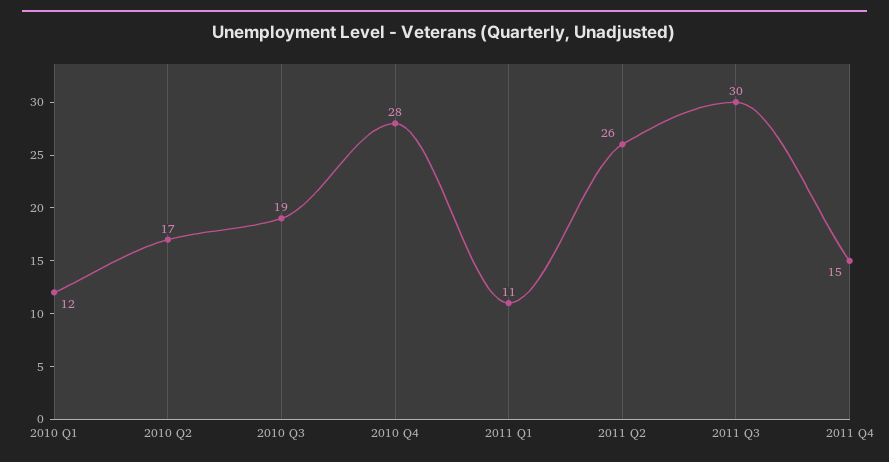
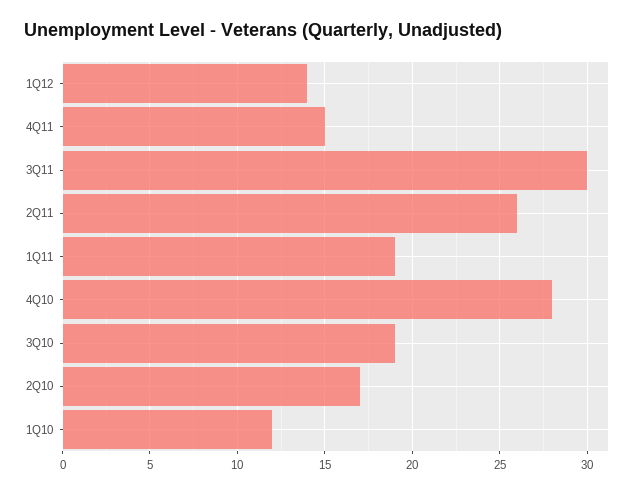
2011 Q1: 11 -> 19
1Q12: none -> 14

